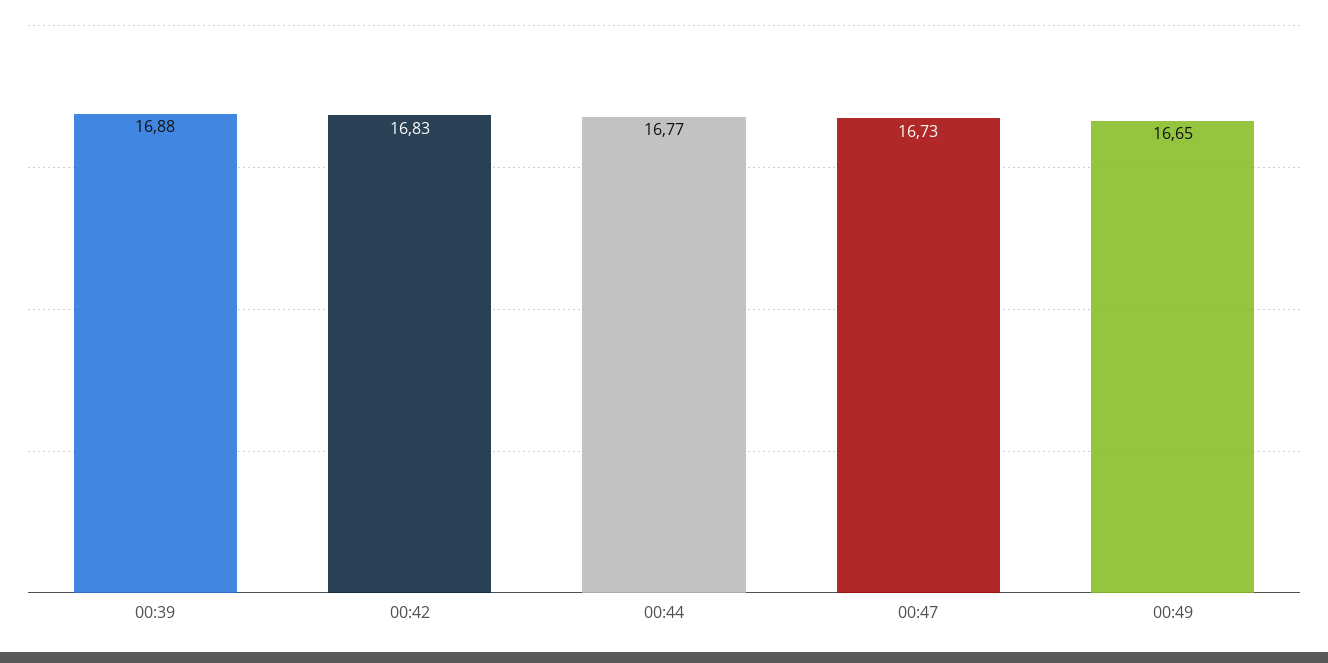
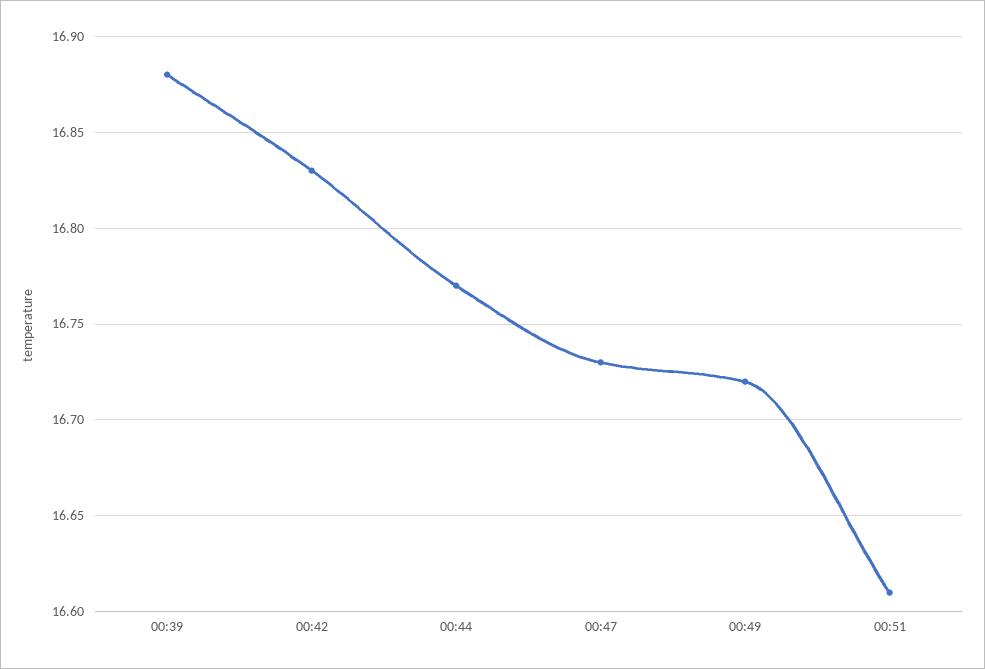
00:49: 16.65 -> 16.72
00:51: none -> 16.61

